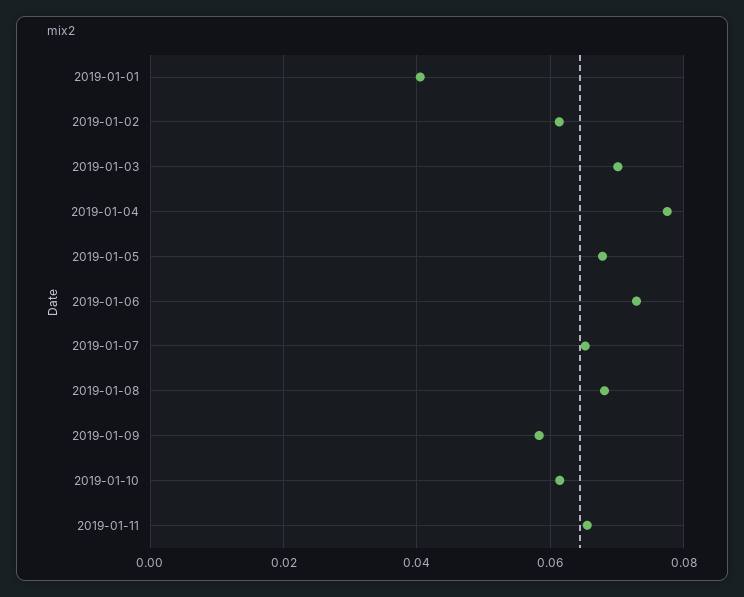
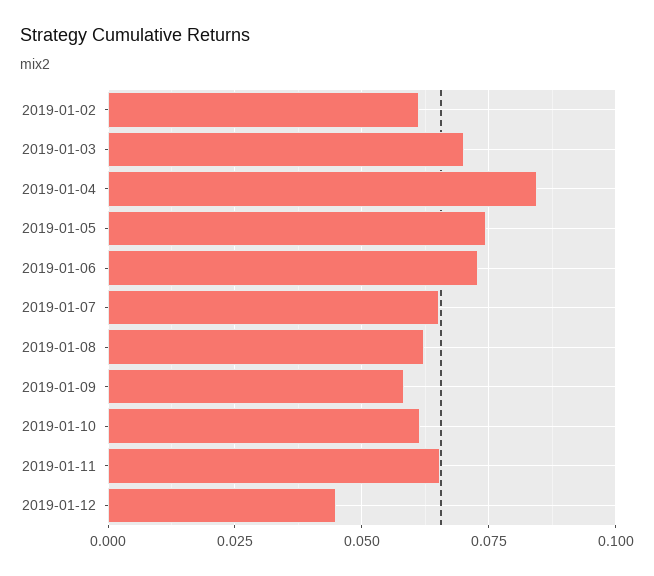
2019-01-01: 0.04 -> none
2019-01-04: 0.078 -> 0.085
2019-01-05: 0.068 -> 0.075
2019-01-08: 0.068 -> 0.0625
2019-01-12: none -> 0.045

